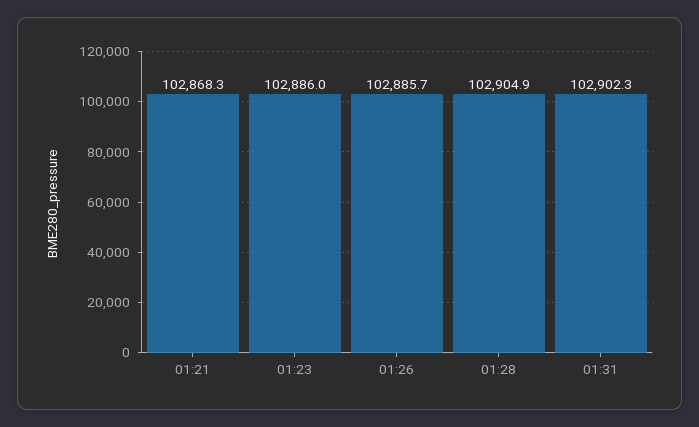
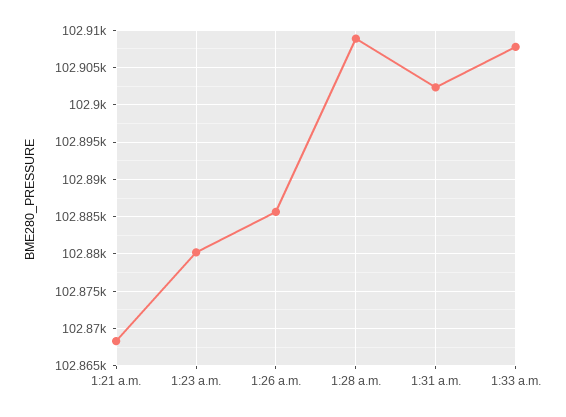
01:23: 102886 -> 102880
01:28: 102904.9 -> 102909
1:33 a.m.: none -> 102908

